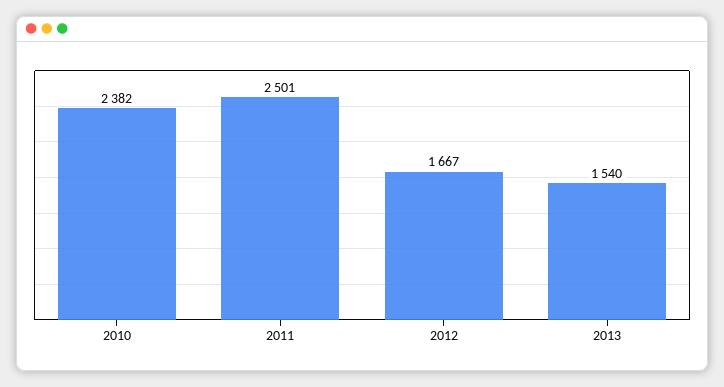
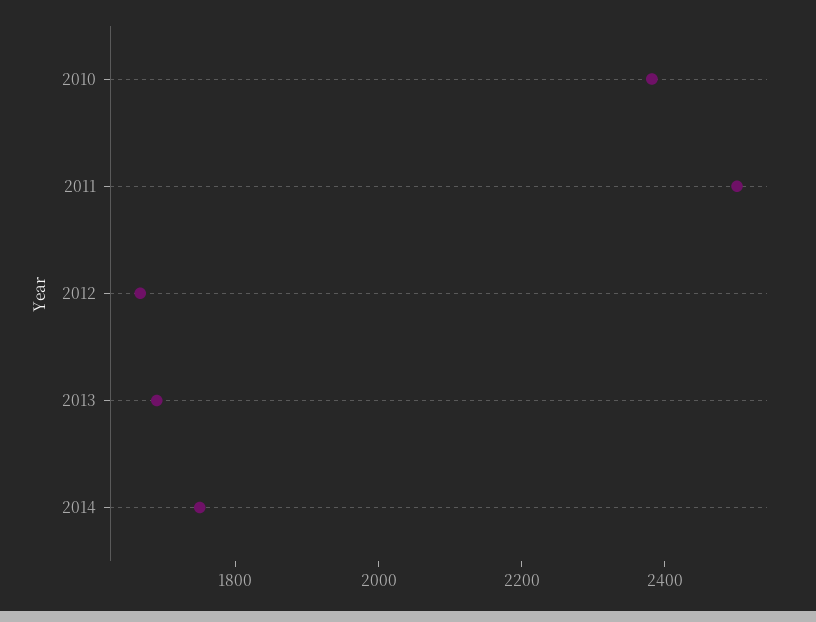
2013: 1540 -> 1700
2014: none -> 1750

